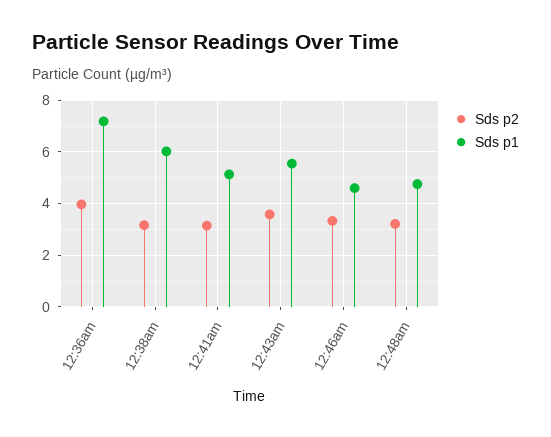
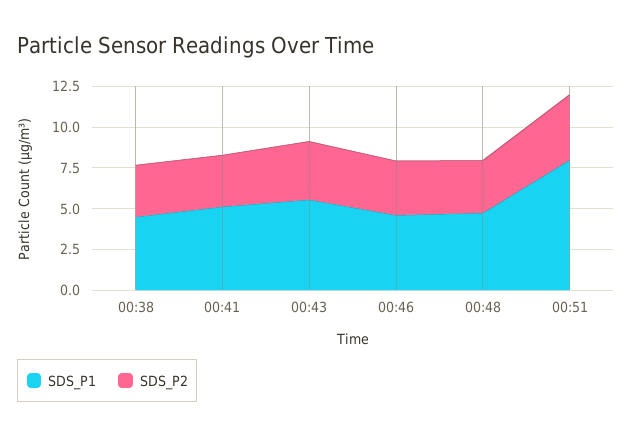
Sds p2, 12:36am: 4 -> none
Sds p1, 12:36am: 7.25 -> none
Sds p1, 12:38am: 6 -> 4.5
Sds p1, 00:51: none -> 8
Sds p2, 00:51: none -> 4

